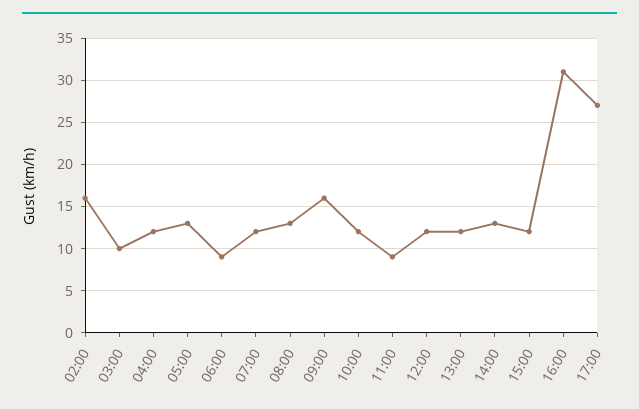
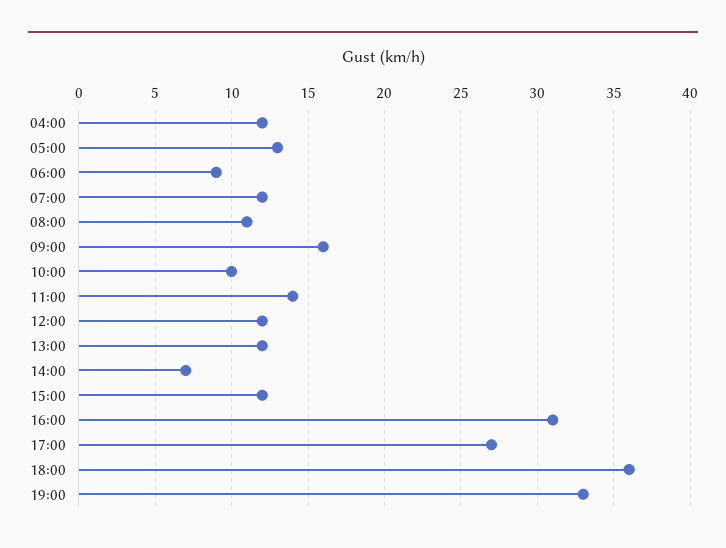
02:00: 16 -> none
03:00: 10 -> none
08:00: 13 -> 11
10:00: 12 -> 10
11:00: 9 -> 14
14:00: 13 -> 7
18:00: none -> 36
19:00: none -> 33

